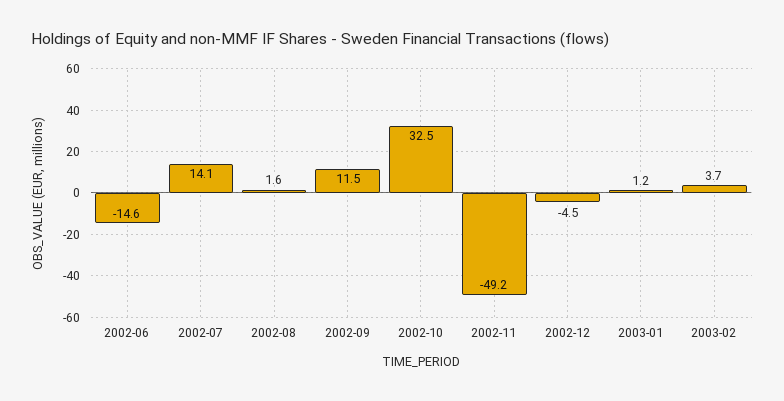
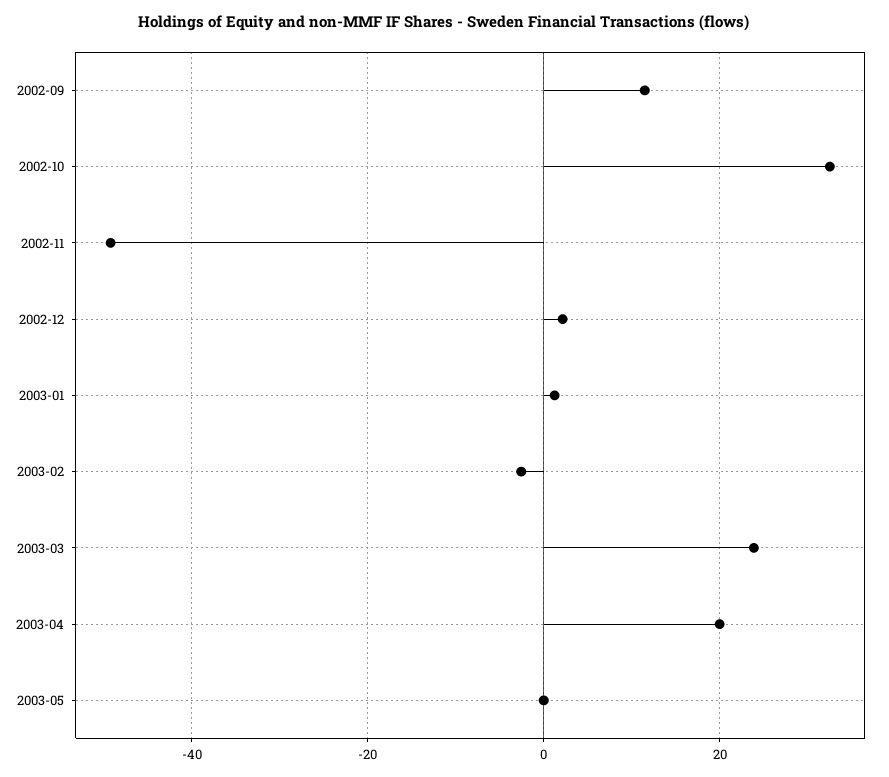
2002-06: -14.6 -> none
2002-07: 14.1 -> none
2002-08: 1.6 -> none
2002-12: -4.5 -> 2
2003-02: 3.7 -> -2
2003-03: none -> 24
2003-04: none -> 20
2003-05: none -> 0

